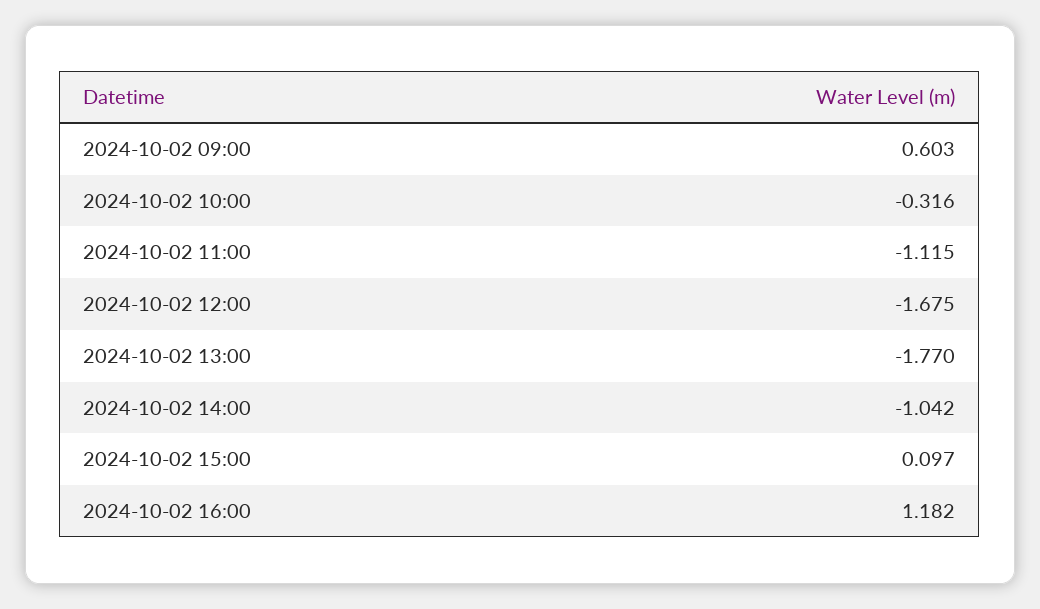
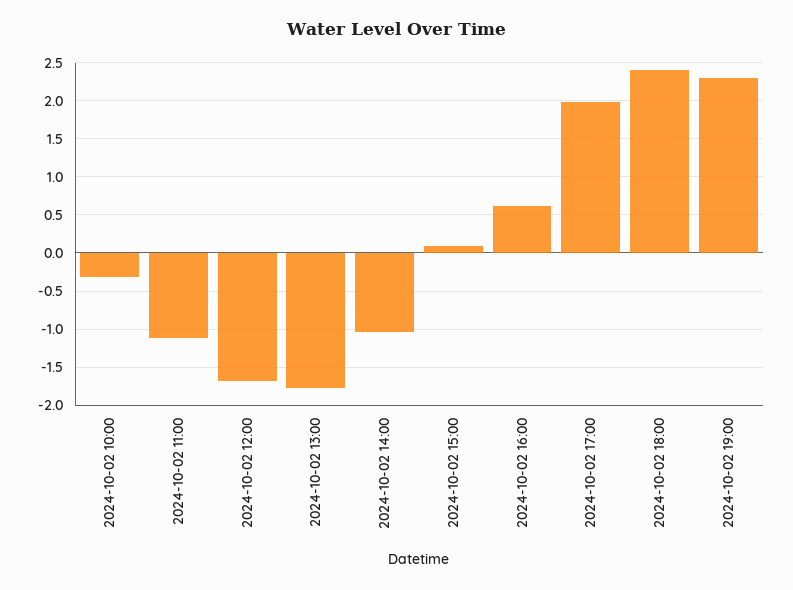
2024-10-02 09:00: 0.603 -> none
2024-10-02 16:00: 1.182 -> 0.6
2024-10-02 17:00: none -> 2
2024-10-02 18:00: none -> 2.4
2024-10-02 19:00: none -> 2.3

